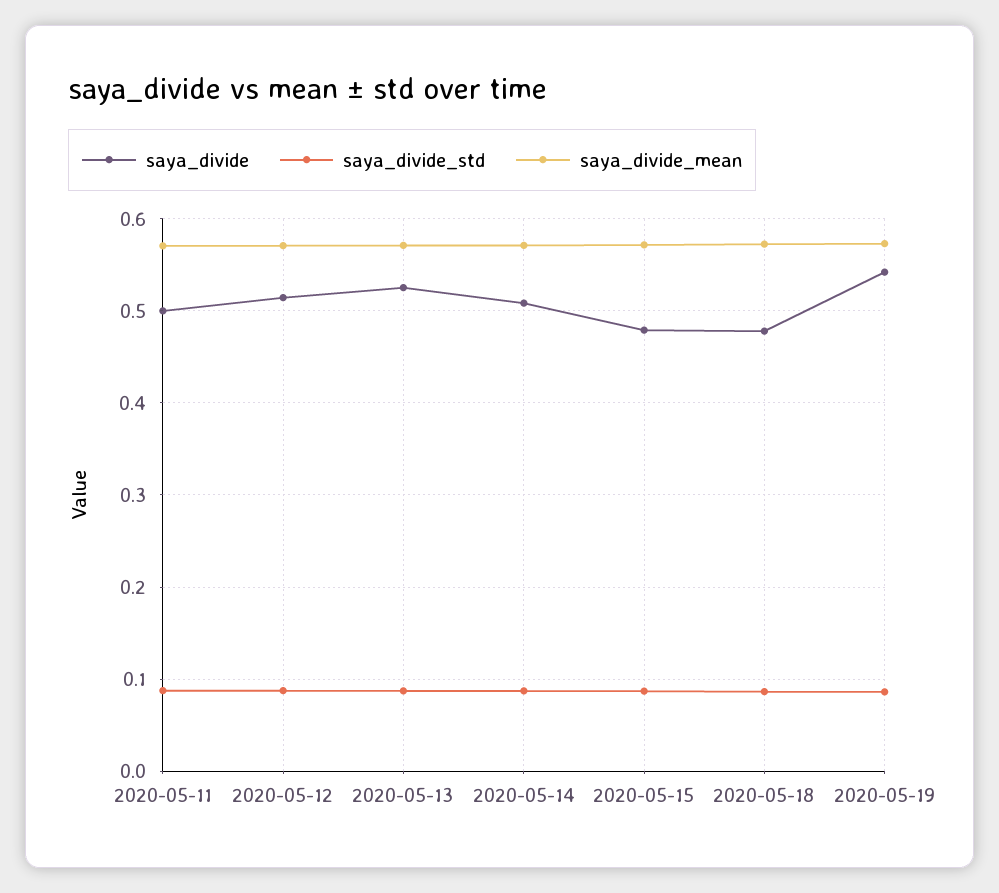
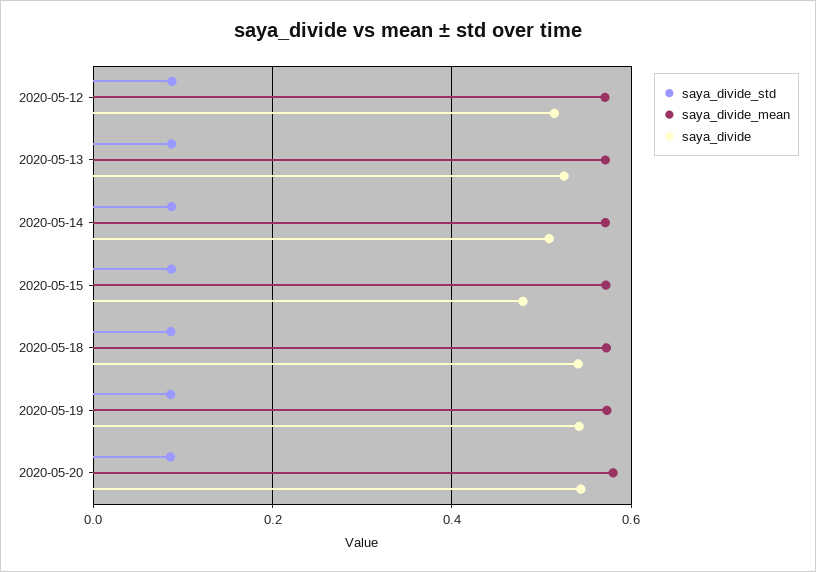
saya_divide, 2020-05-11: 0.5 -> none
saya_divide_std, 2020-05-11: 0.09 -> none
saya_divide_mean, 2020-05-11: 0.57 -> none
saya_divide, 2020-05-18: 0.48 -> 0.54
saya_divide_std, 2020-05-20: none -> 0.08
saya_divide_mean, 2020-05-20: none -> 0.58
saya_divide, 2020-05-20: none -> 0.54

